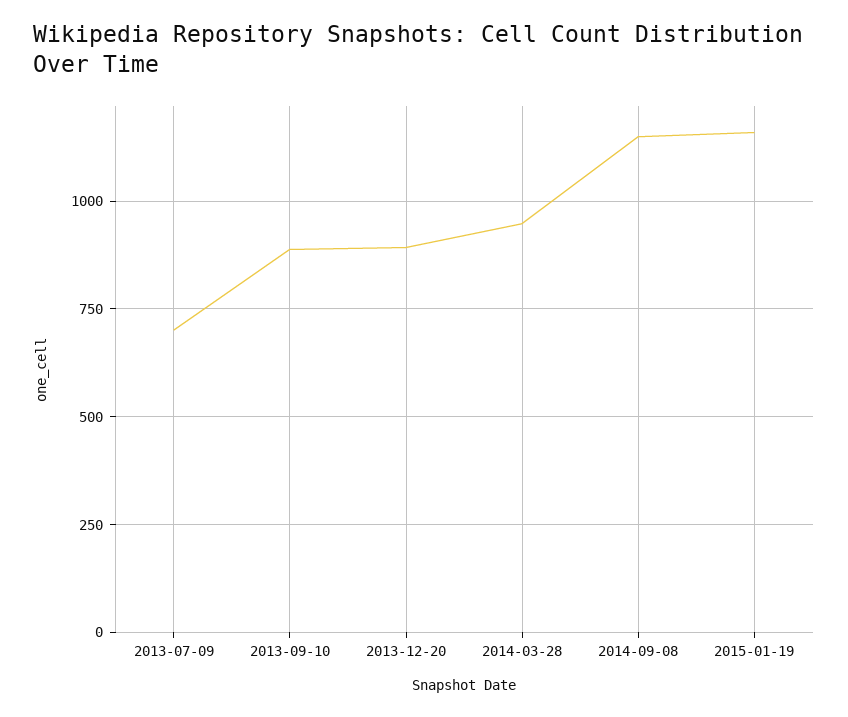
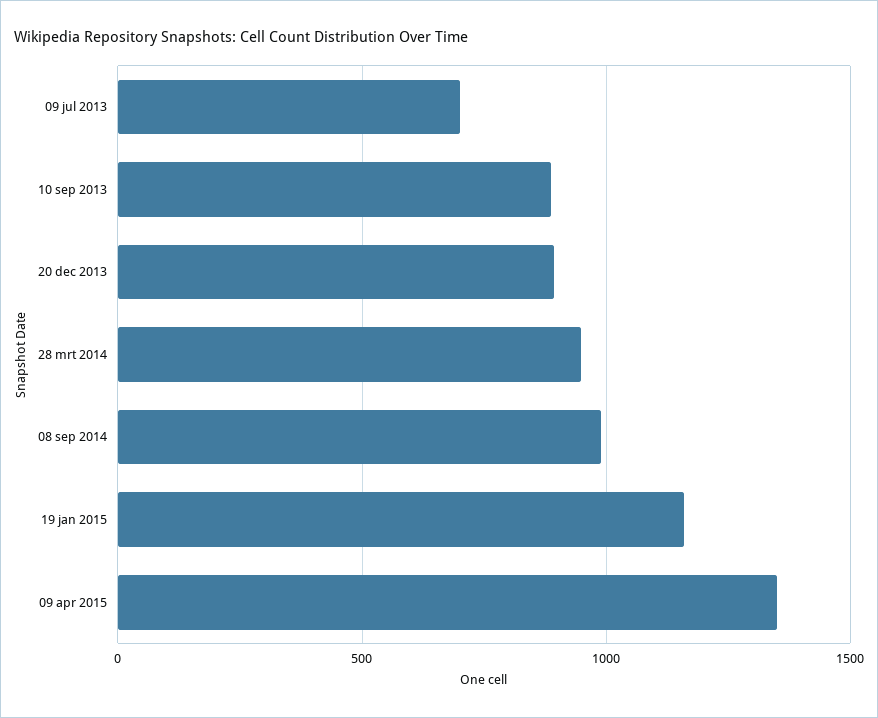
2014-09-08: 1150 -> 1000
09 apr 2015: none -> 1350

